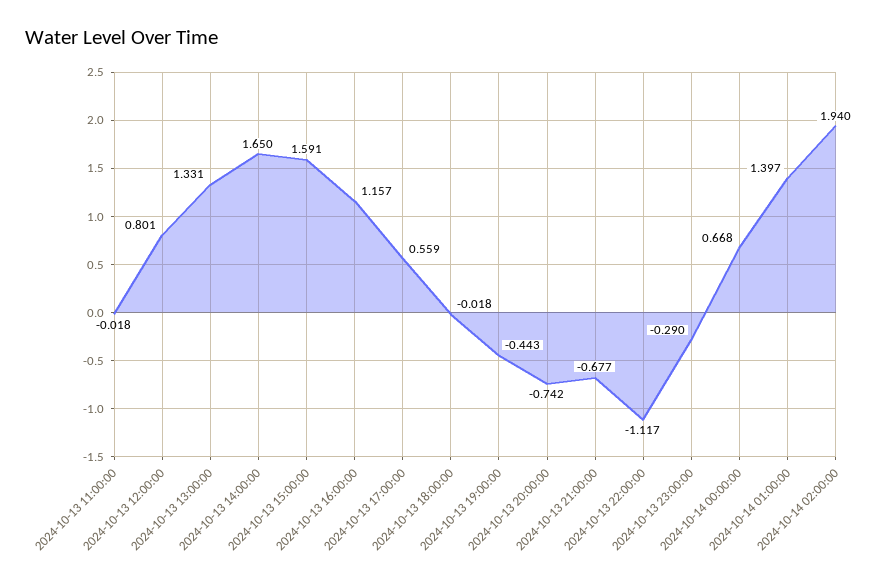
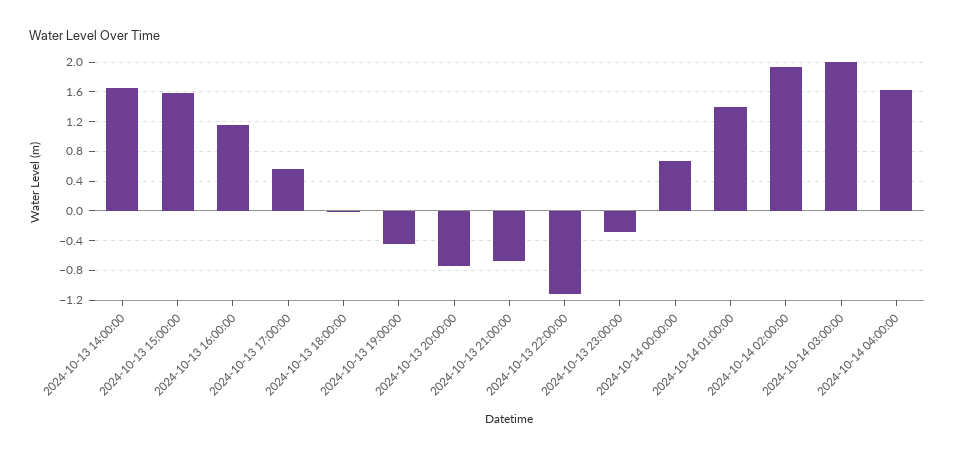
2024-10-13 11:00:00: -0.018 -> none
2024-10-13 12:00:00: 0.801 -> none
2024-10-13 13:00:00: 1.331 -> none
2024-10-14 03:00:00: none -> 2
2024-10-14 04:00:00: none -> 1.6

